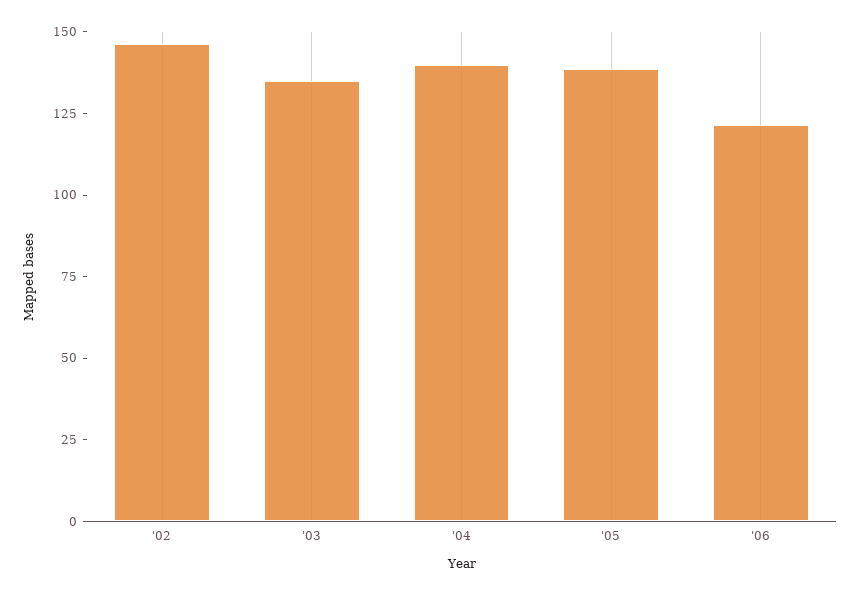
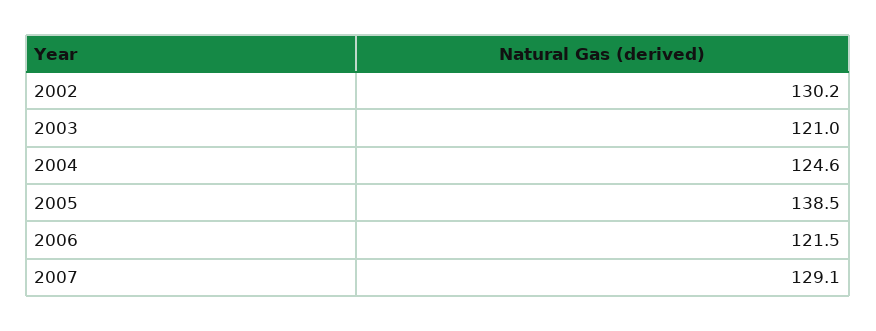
'02: 145 -> 130.2
'03: 135 -> 121
'04: 140 -> 124.6
2007: none -> 129.1

